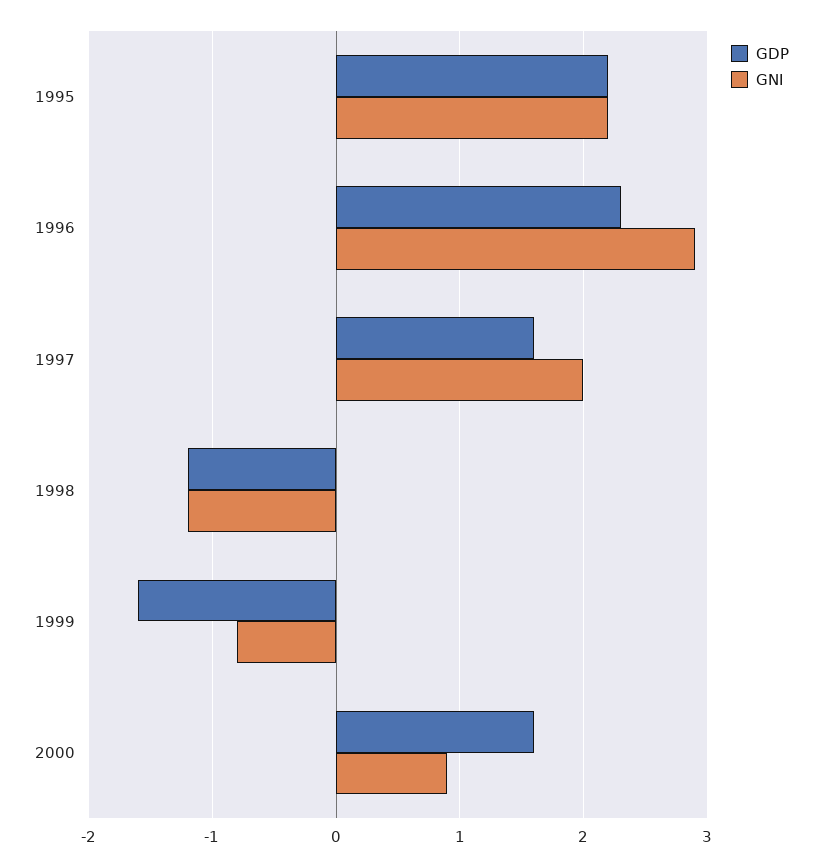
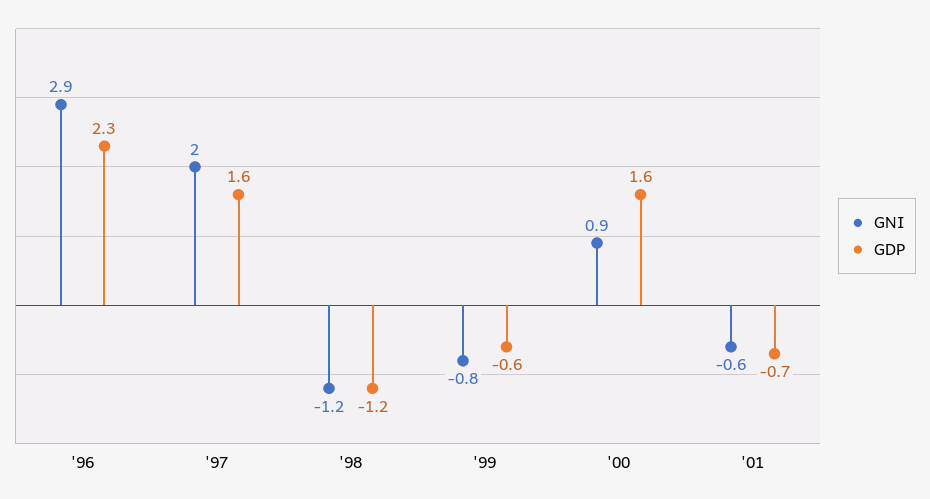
GDP, 1995: 2.2 -> none
GNI, 1995: 2.2 -> none
GDP, 1999: -1.6 -> -0.6
GNI, '01: none -> -0.6
GDP, '01: none -> -0.7

